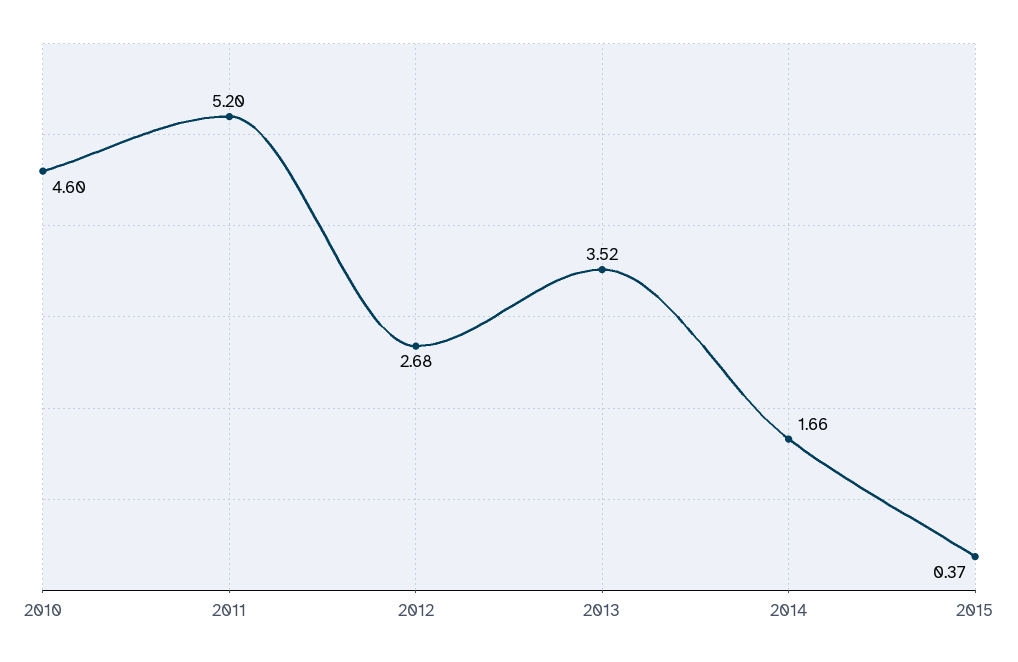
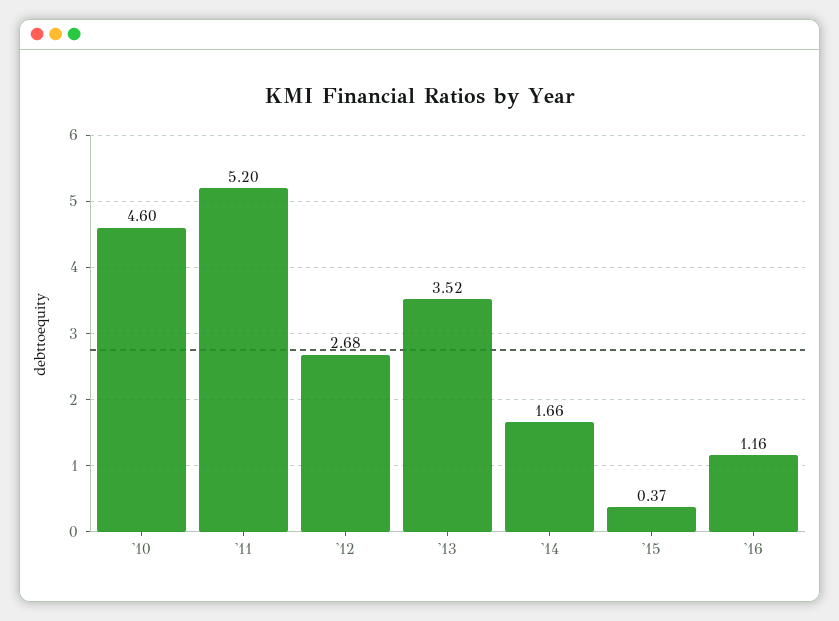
'16: none -> 1.16

